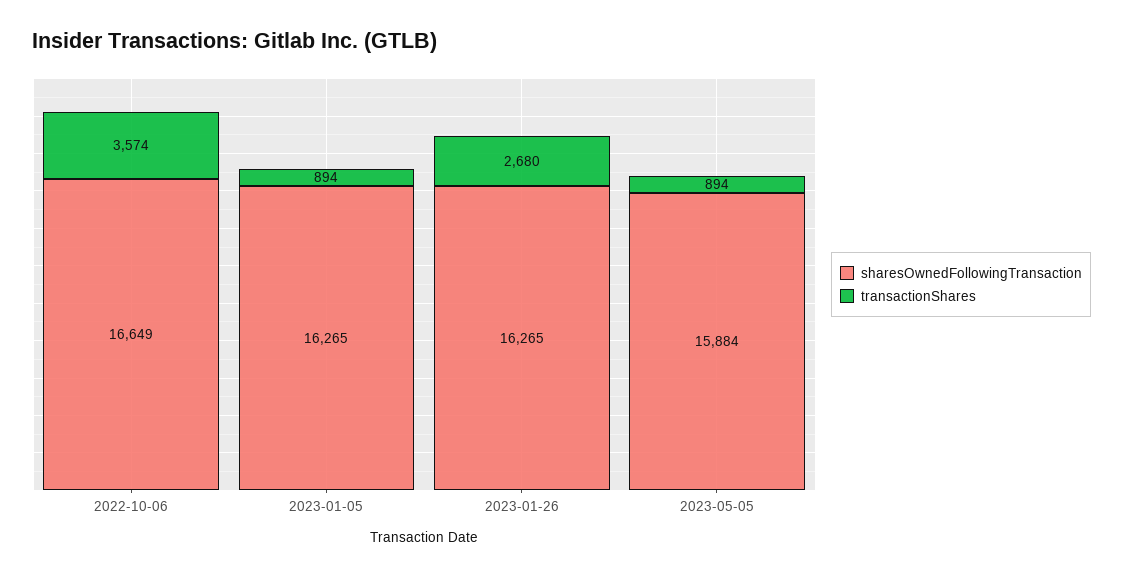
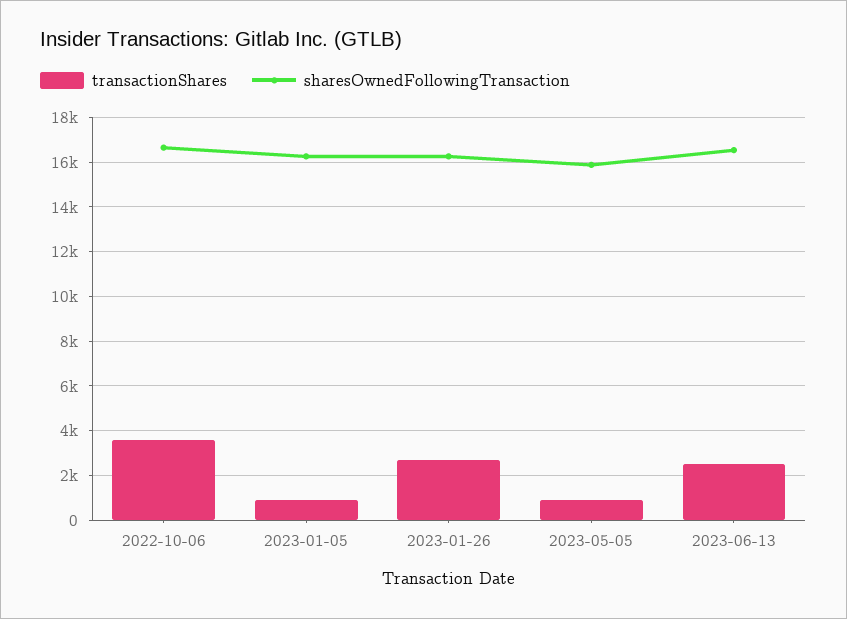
transactionShares, 2023-06-13: none -> 2500
sharesOwnedFollowingTransaction, 2023-06-13: none -> 16500

